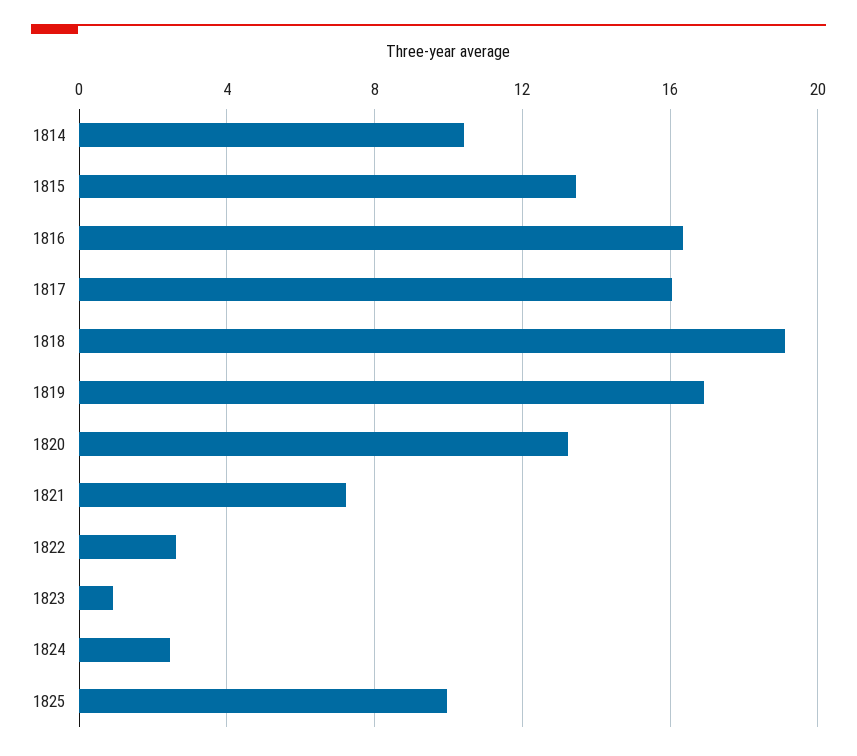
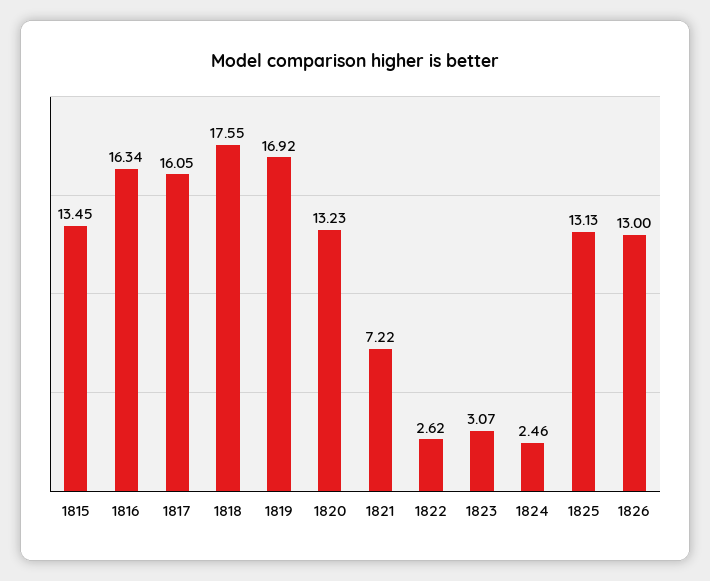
1814: 10.5 -> none
1818: 19 -> 17.55
1823: 1 -> 3.07
1825: 10 -> 13.13
1826: none -> 13

